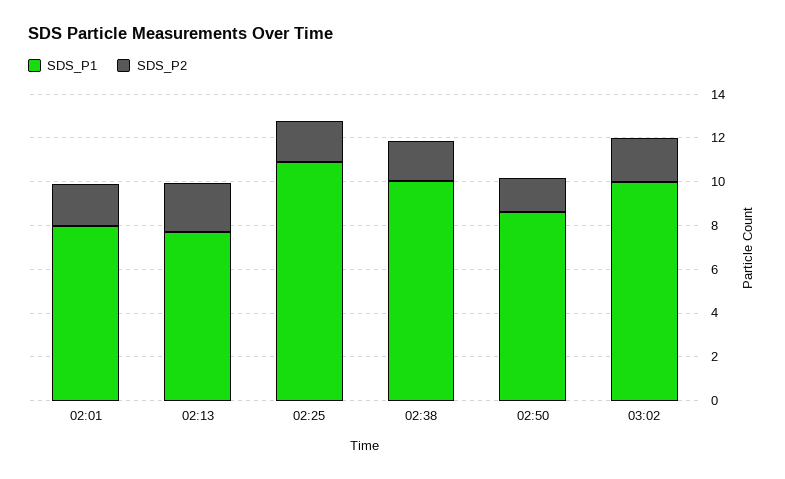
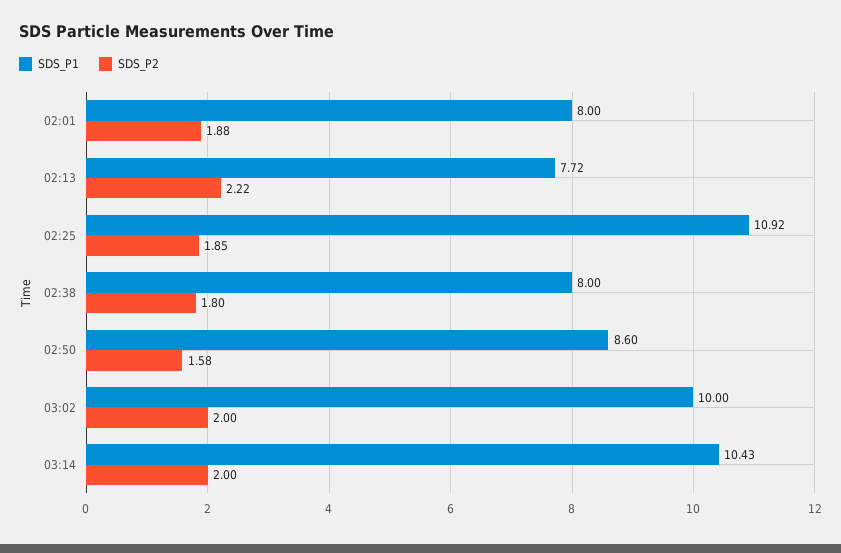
SDS_P1, 02:38: 10 -> 8
SDS_P1, 03:14: none -> 10.43
SDS_P2, 03:14: none -> 2

